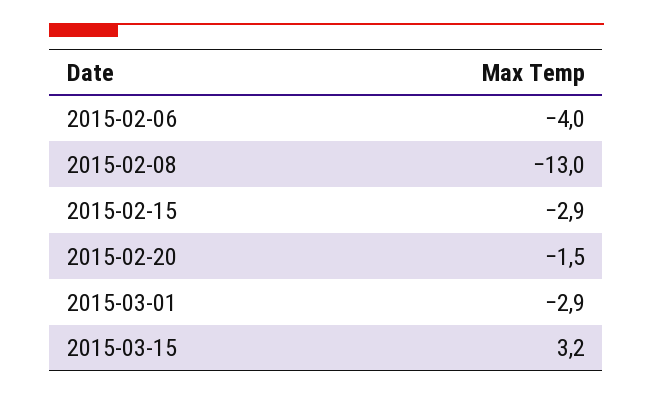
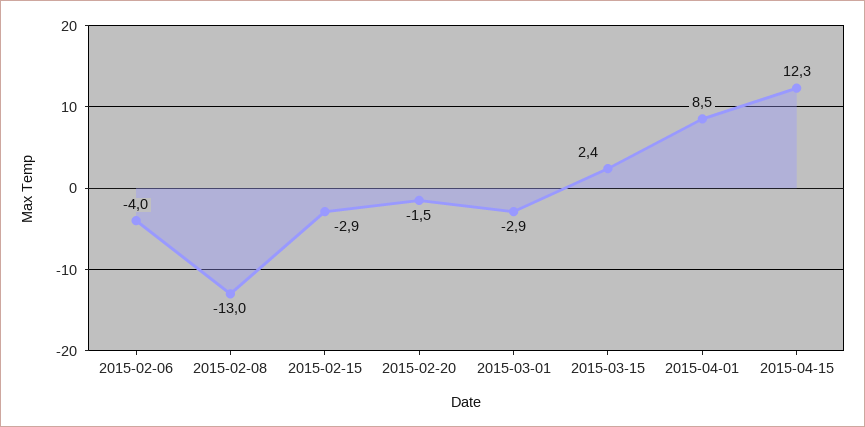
2015-03-15: 3.2 -> 2.4
2015-04-01: none -> 8.5
2015-04-15: none -> 12.3

